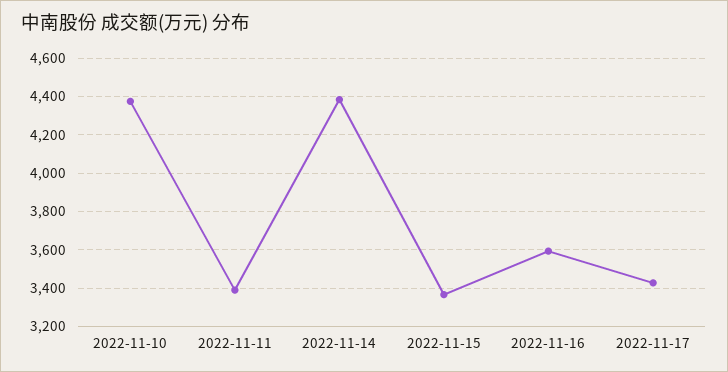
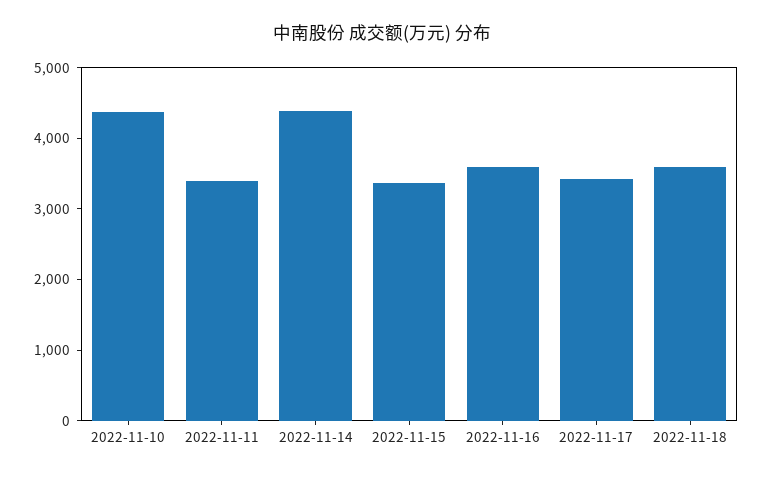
2022-11-18: none -> 3600

